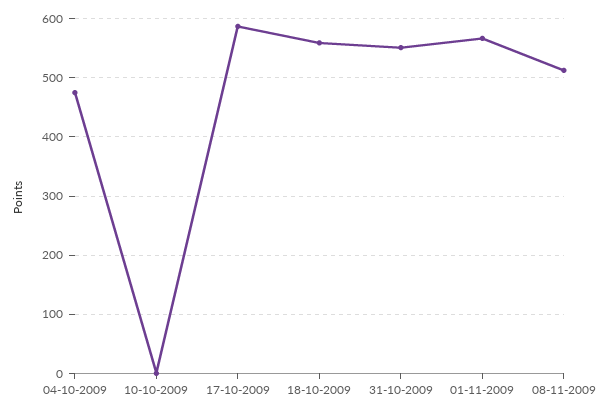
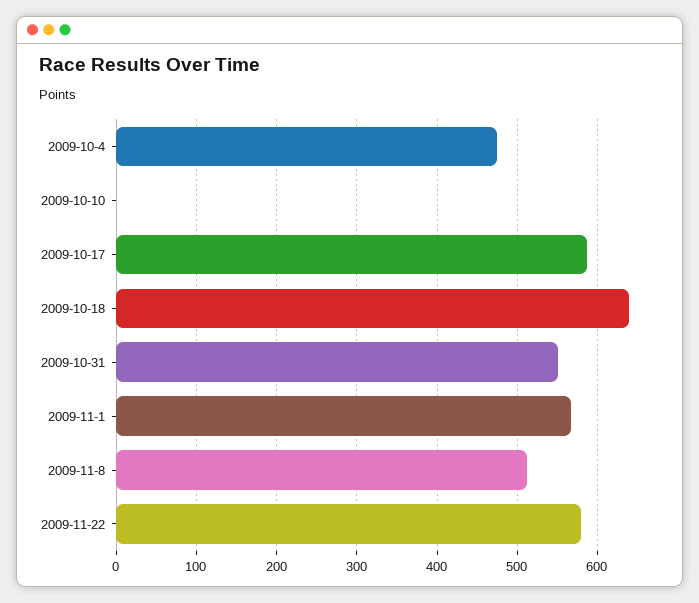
18-10-2009: 560 -> 640
2009-11-22: none -> 580

